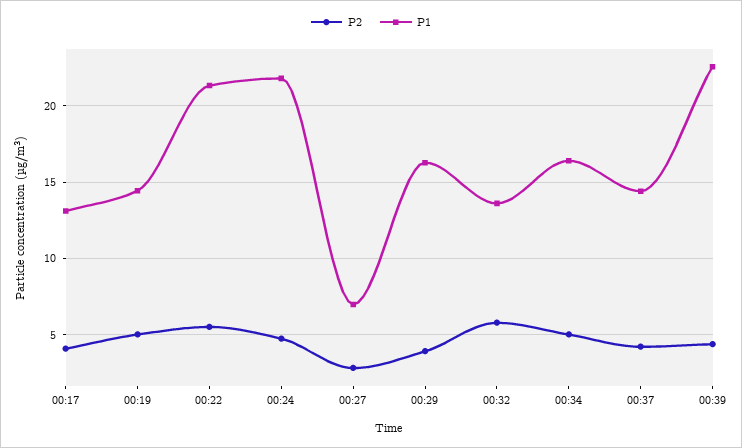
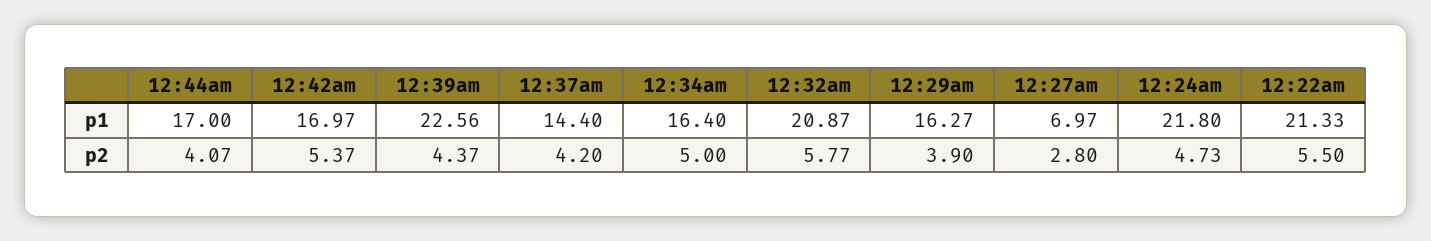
P2, 00:17: 4 -> none
P1, 00:17: 13 -> none
P2, 00:19: 5 -> none
P1, 00:19: 14.5 -> none
P1, 00:32: 13.5 -> 20.87
P1, 12:44am: none -> 17
P1, 12:42am: none -> 16.97
P2, 12:44am: none -> 4.07
P2, 12:42am: none -> 5.37

